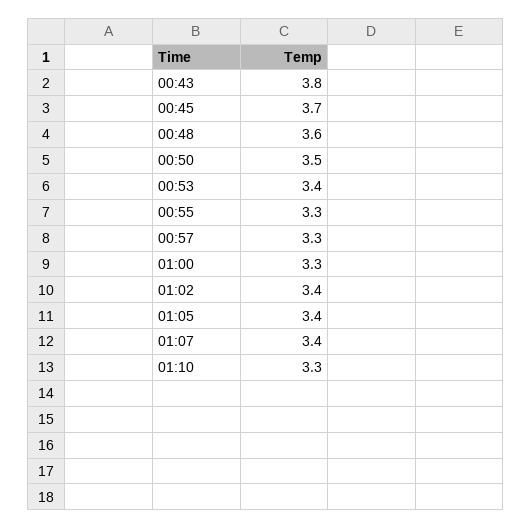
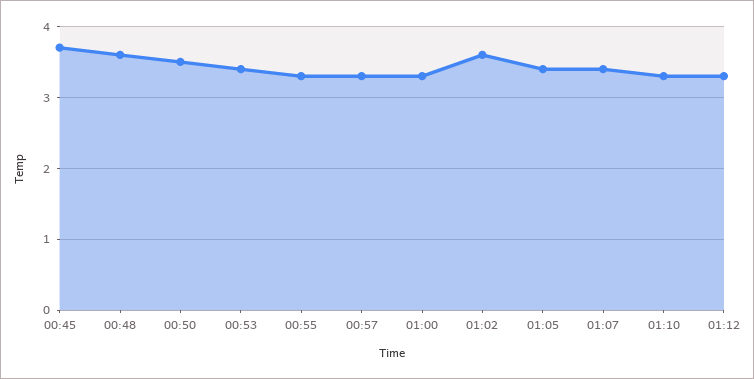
00:43: 3.8 -> none
01:02: 3.4 -> 3.6
01:12: none -> 3.3

